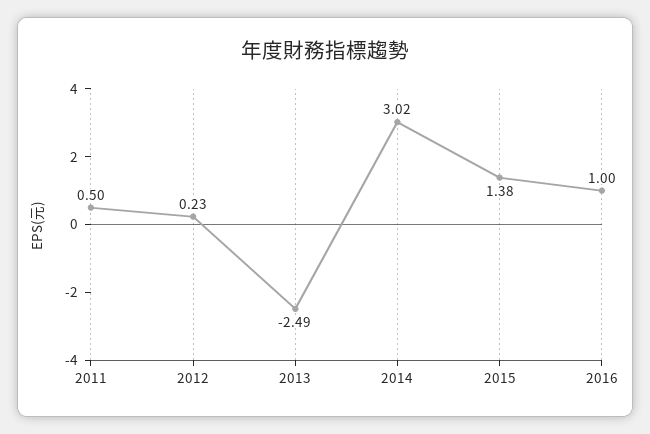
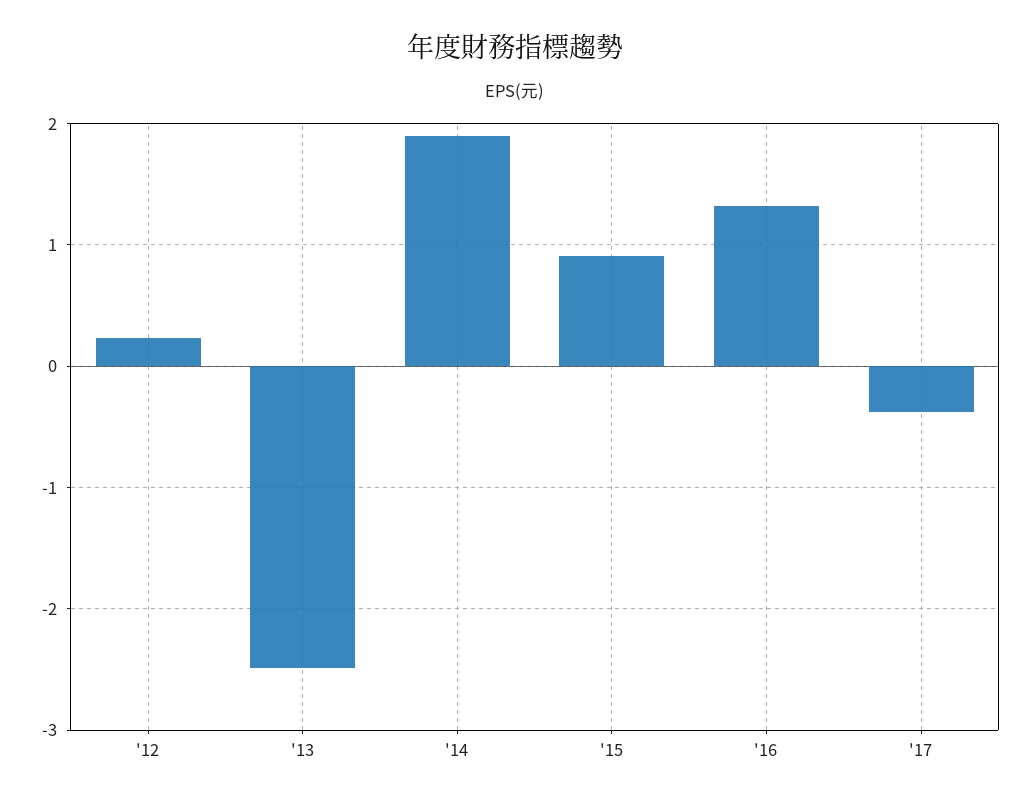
2011: 0.5 -> none
2014: 3.02 -> 1.9
2015: 1.38 -> 0.9
2016: 1 -> 1.3
'17: none -> -0.4

